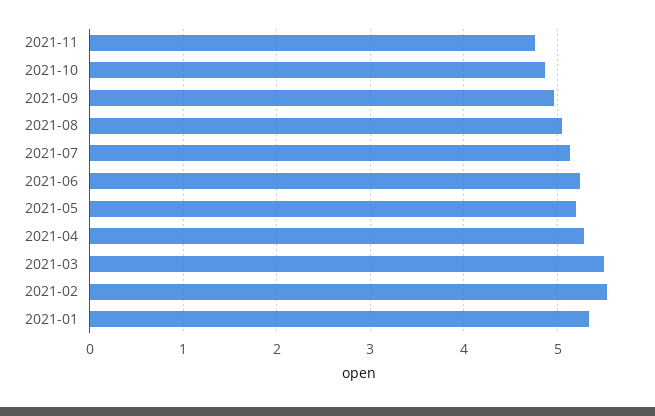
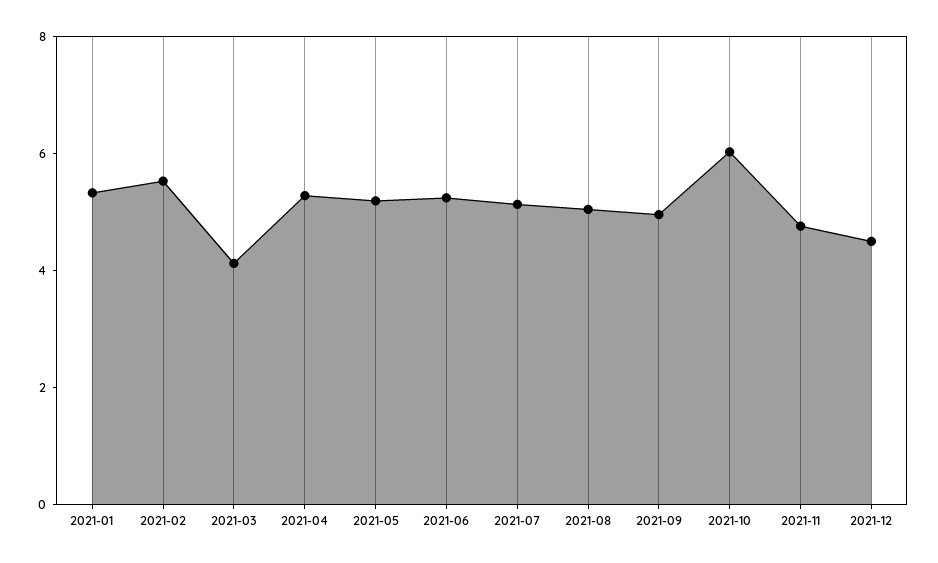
2021-10: 4.9 -> 6
2021-03: 5.5 -> 4
2021-12: none -> 4.5

